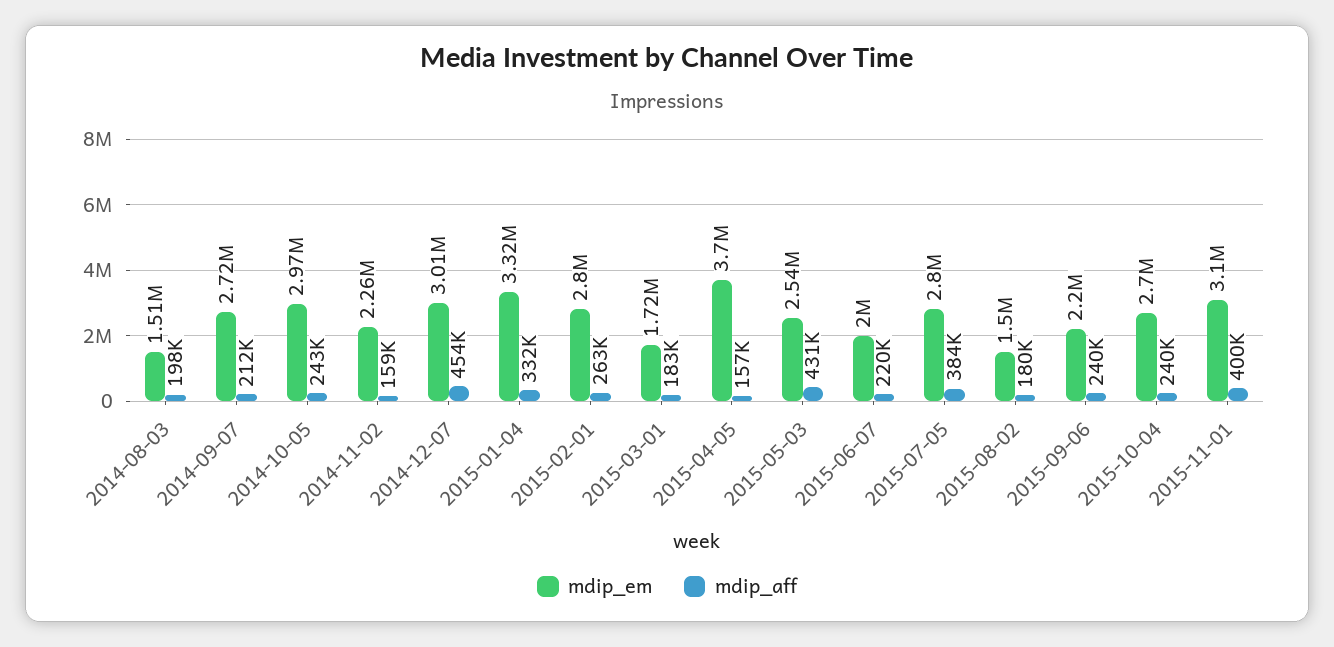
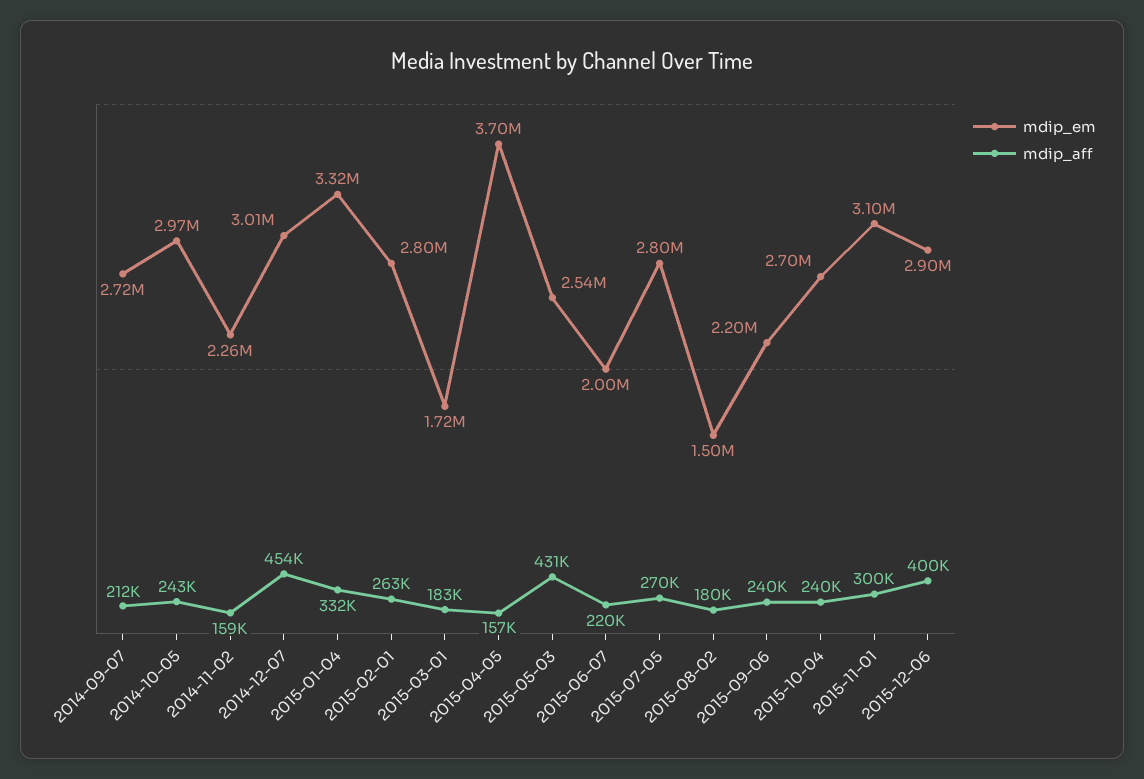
mdip_em, 2014-08-03: 1510000 -> none
mdip_aff, 2014-08-03: 198000 -> none
mdip_aff, 2015-07-05: 384000 -> 270000
mdip_aff, 2015-11-01: 400000 -> 300000
mdip_em, 2015-12-06: none -> 2900000
mdip_aff, 2015-12-06: none -> 400000

